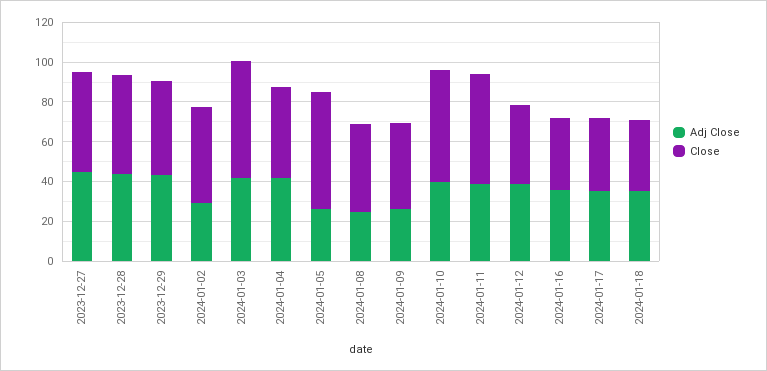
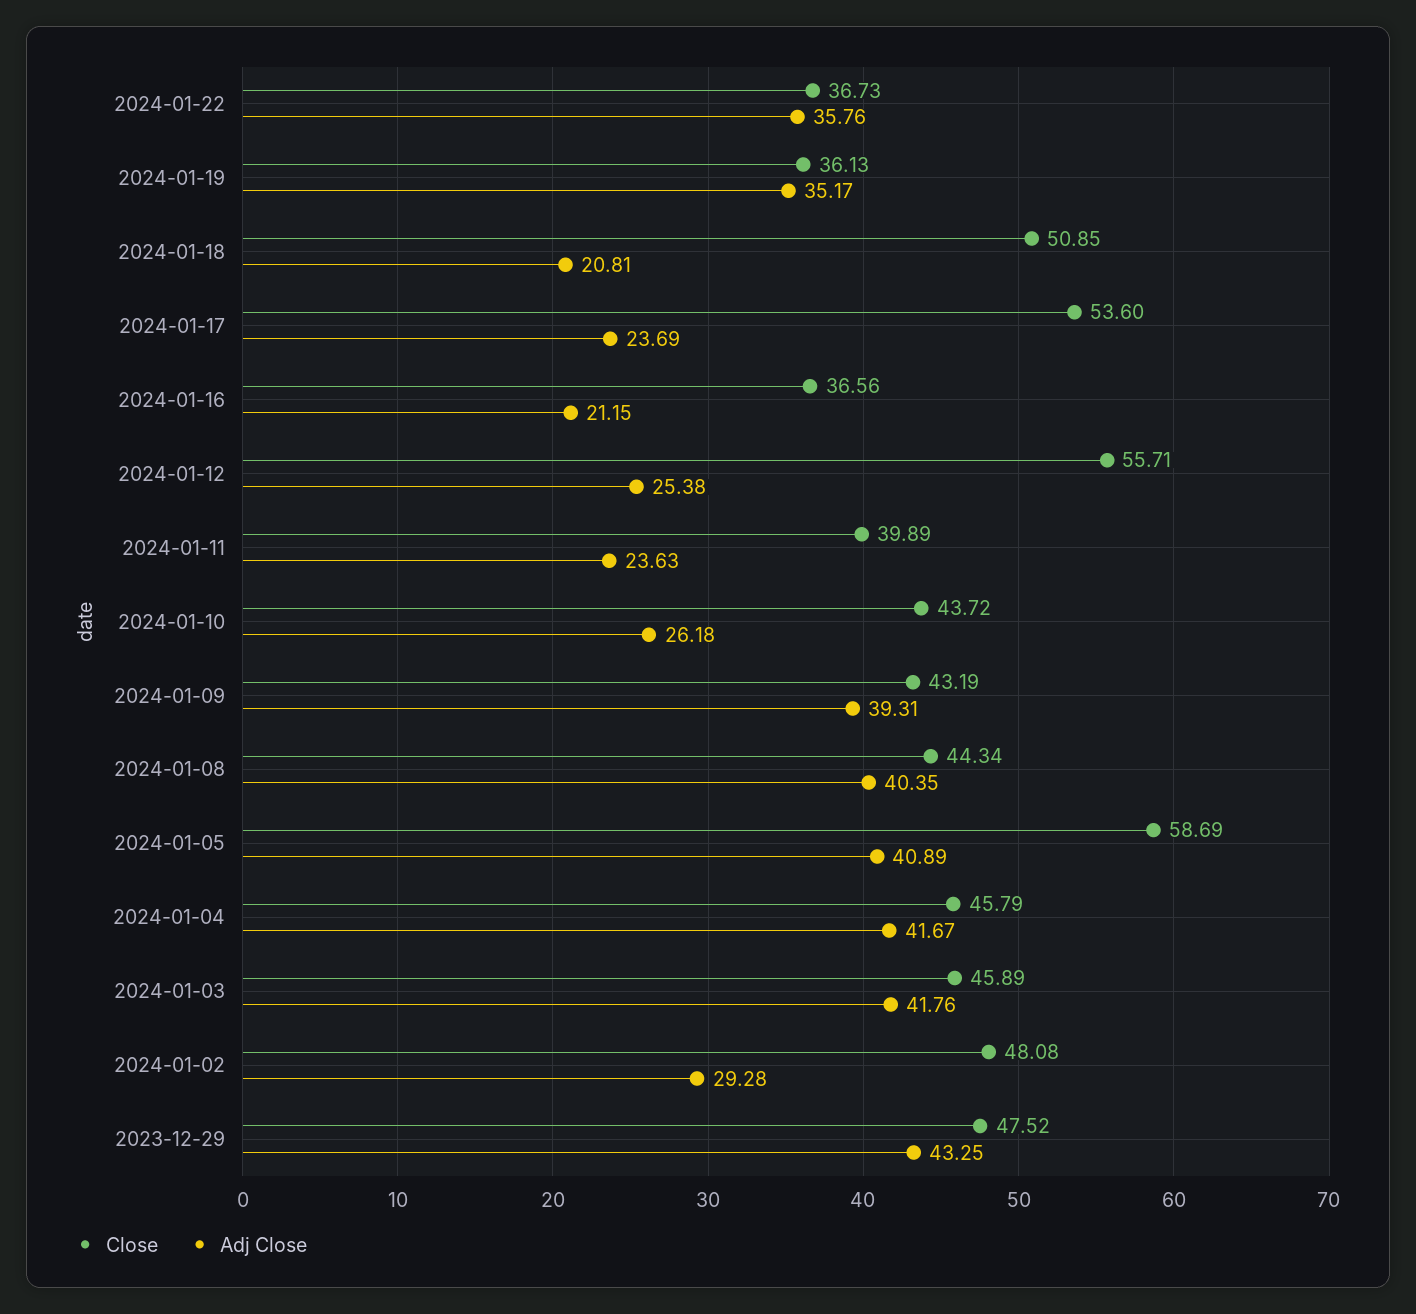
Adj Close, 2023-12-27: 45 -> none
Close, 2023-12-27: 50 -> none
Adj Close, 2023-12-28: 45 -> none
Close, 2023-12-28: 50 -> none
Close, 2024-01-03: 60 -> 45.89
Adj Close, 2024-01-05: 25 -> 40.89
Adj Close, 2024-01-08: 25 -> 40.35
Adj Close, 2024-01-09: 25 -> 39.31
Adj Close, 2024-01-10: 40 -> 26.18
Close, 2024-01-10: 55 -> 43.72
Adj Close, 2024-01-11: 40 -> 23.63
Close, 2024-01-11: 55 -> 39.89
Adj Close, 2024-01-12: 40 -> 25.38
Close, 2024-01-12: 40 -> 55.71
Adj Close, 2024-01-16: 35 -> 21.15
Adj Close, 2024-01-17: 35 -> 23.69
Close, 2024-01-17: 35 -> 53.6
Adj Close, 2024-01-18: 35 -> 20.81
Close, 2024-01-18: 35 -> 50.85
Close, 2024-01-22: none -> 36.73
Adj Close, 2024-01-22: none -> 35.76
Close, 2024-01-19: none -> 36.13
Adj Close, 2024-01-19: none -> 35.17

